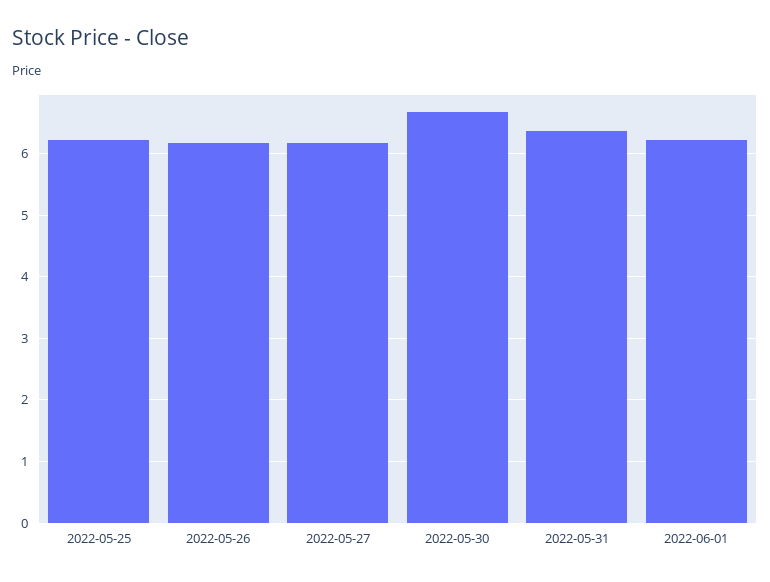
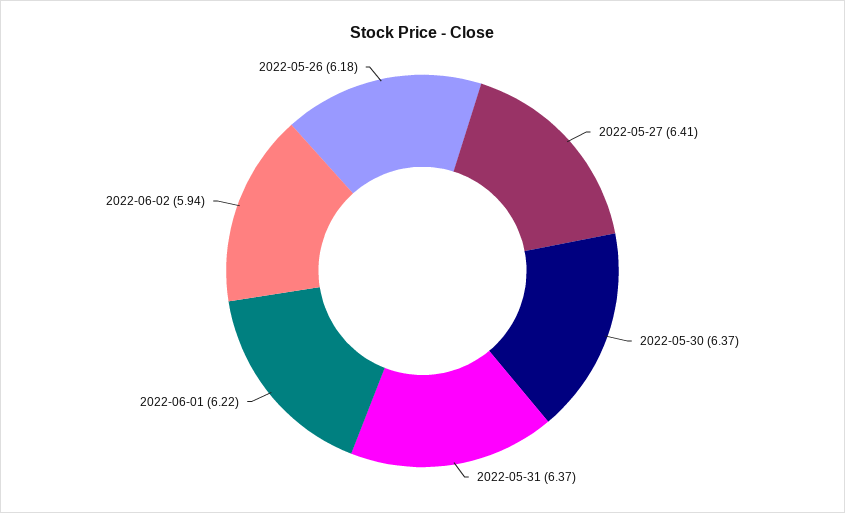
2022-05-25: 6.2 -> none
2022-05-27: 6.2 -> 6.41
2022-05-30: 6.7 -> 6.37
2022-06-02: none -> 5.94

